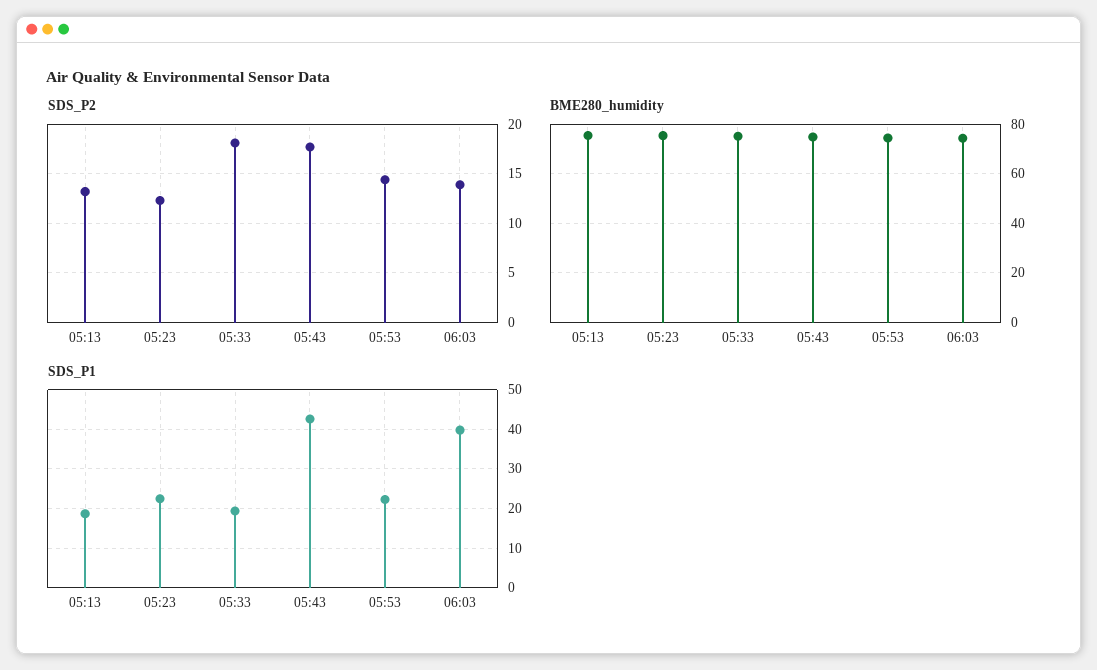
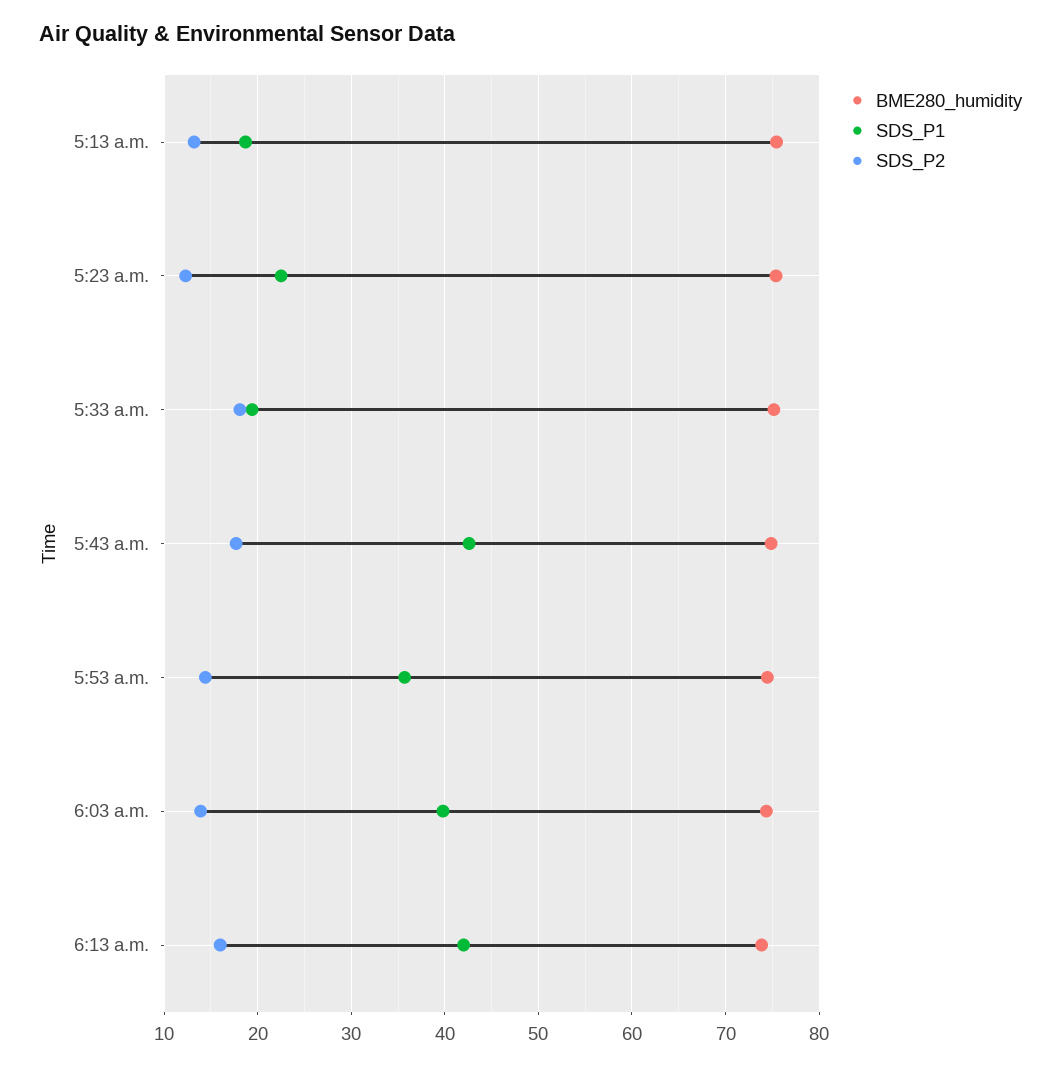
SDS_P1, 05:53: 22 -> 36
BME280_humidity, 6:13 a.m.: none -> 74
SDS_P1, 6:13 a.m.: none -> 42
SDS_P2, 6:13 a.m.: none -> 16

